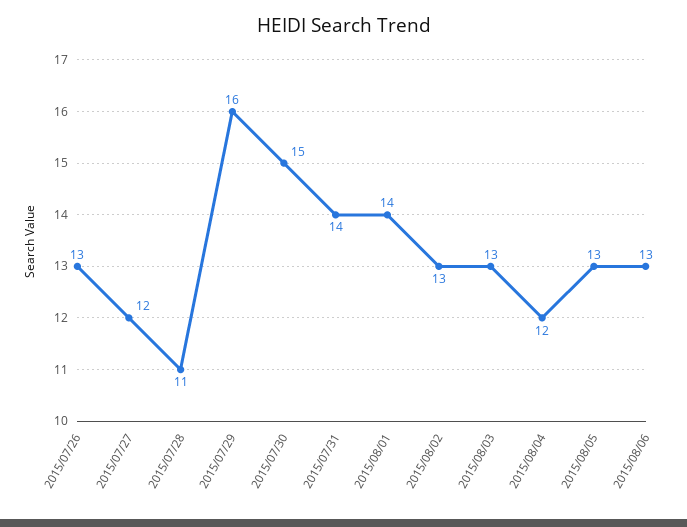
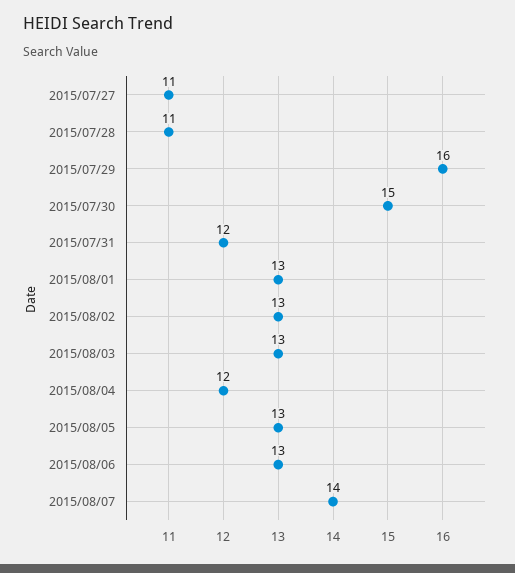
2015/07/26: 13 -> none
2015/07/27: 12 -> 11
2015/07/31: 14 -> 12
2015/08/01: 14 -> 13
2015/08/07: none -> 14

